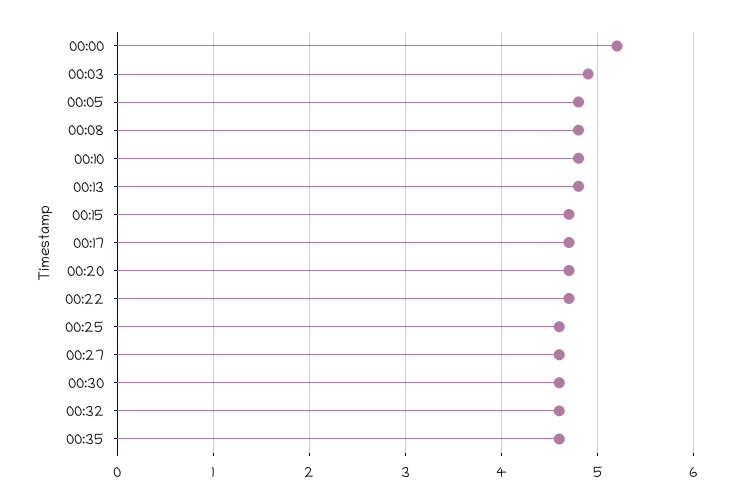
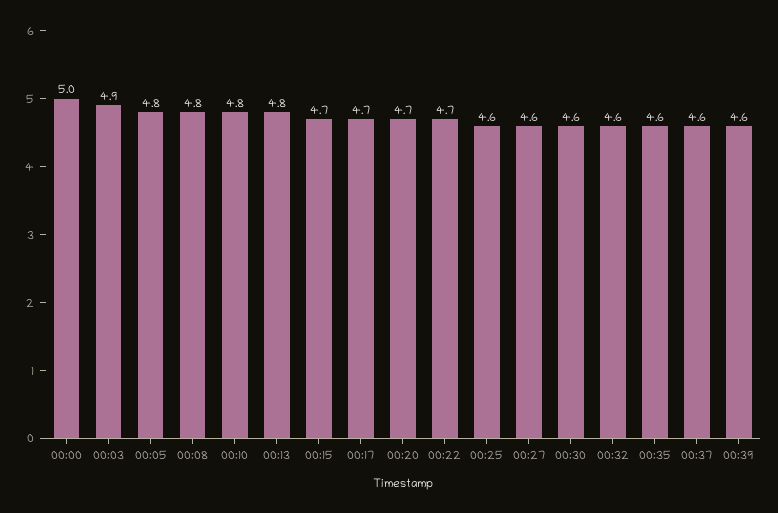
00:00: 5.2 -> 5
00:37: none -> 4.6
00:39: none -> 4.6

